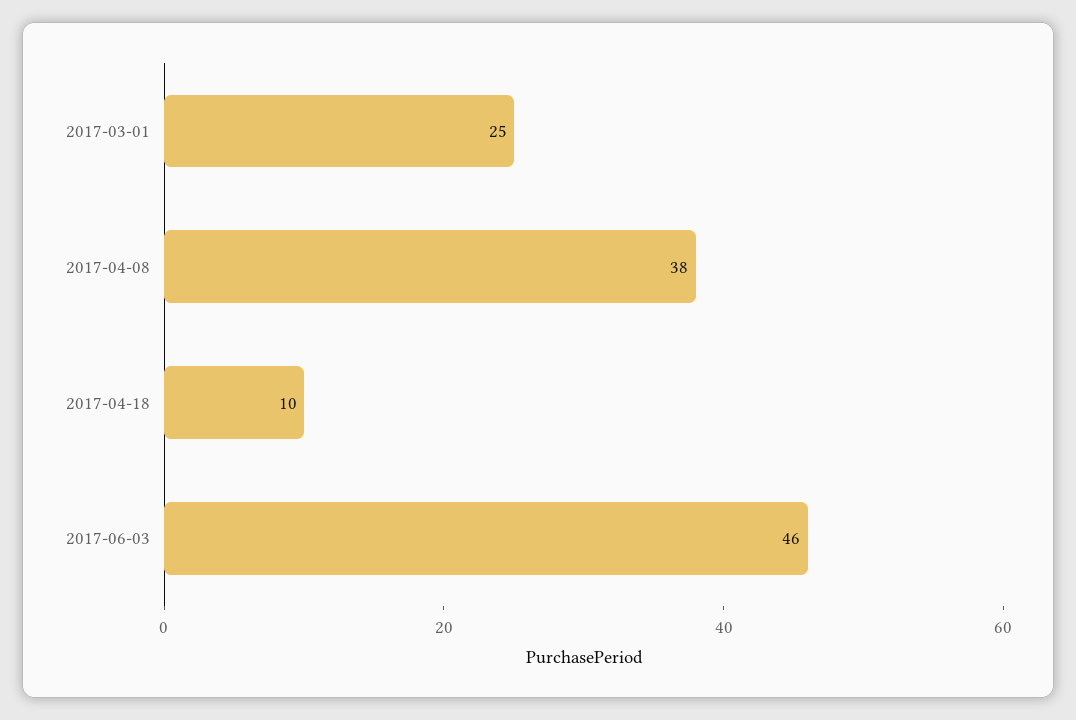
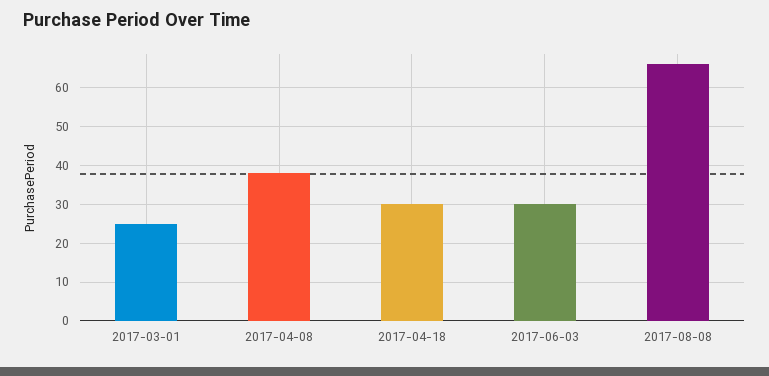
2017-04-18: 10 -> 30
2017-06-03: 46 -> 30
2017-08-08: none -> 65

